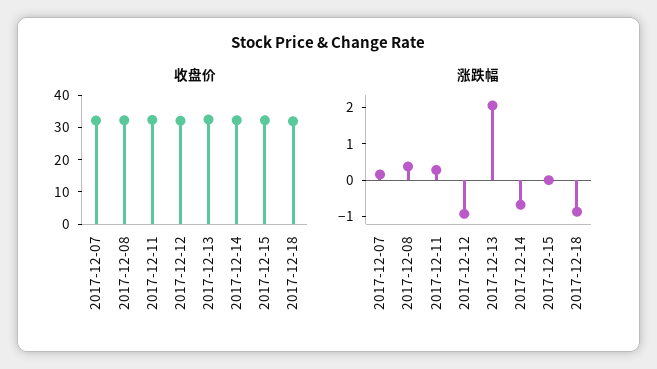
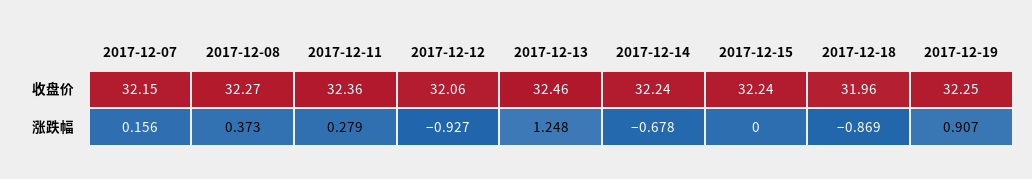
涨跌幅, 2017-12-13: 2 -> 1.248
收盘价, 2017-12-19: none -> 32.25
涨跌幅, 2017-12-19: none -> 0.907

